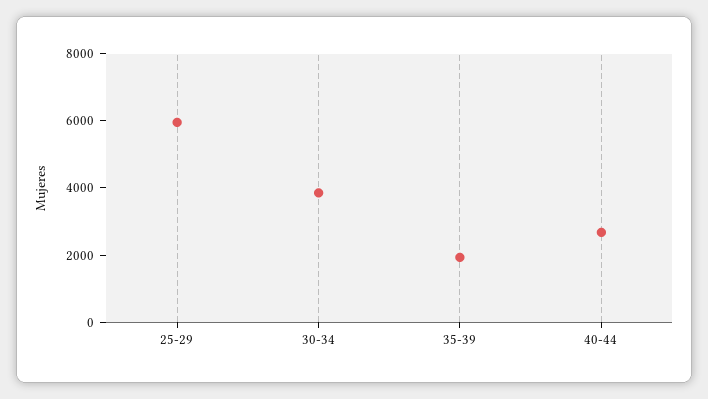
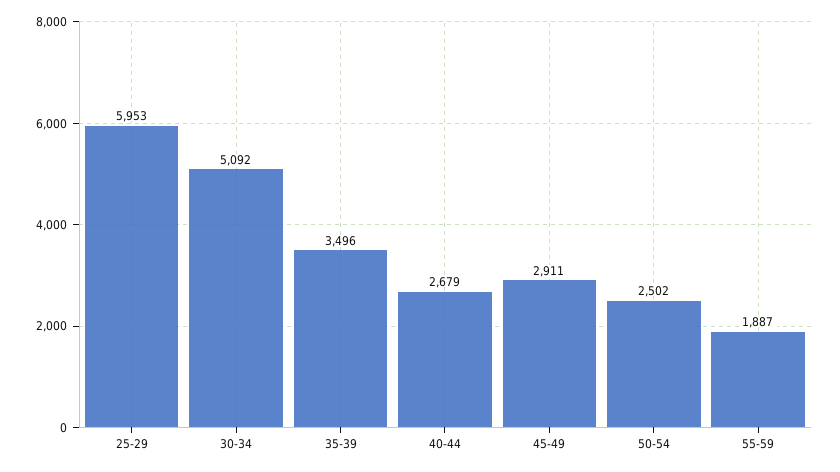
30-34: 4000 -> 5092
35-39: 2000 -> 3496
45-49: none -> 2911
50-54: none -> 2502
55-59: none -> 1887

